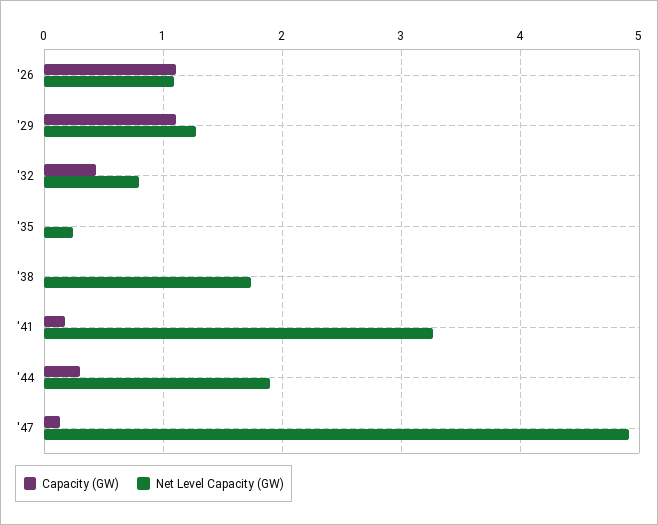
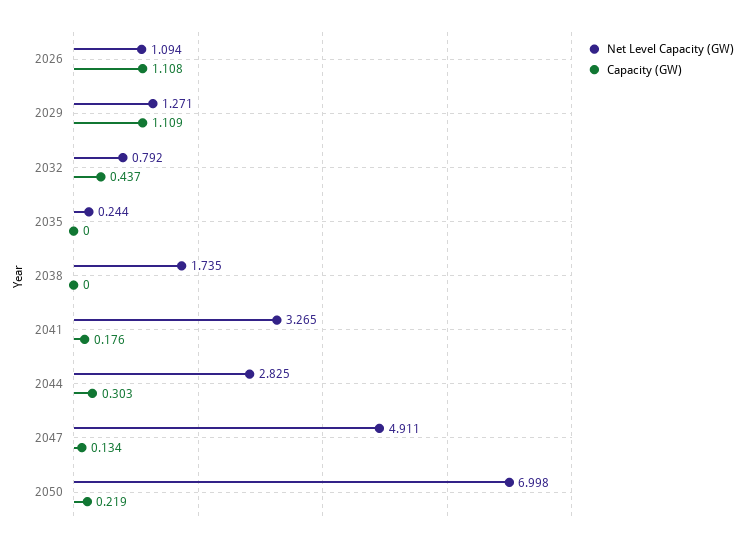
Net Level Capacity (GW), '44: 1.9 -> 2.825
Net Level Capacity (GW), 2050: none -> 6.998
Capacity (GW), 2050: none -> 0.219

